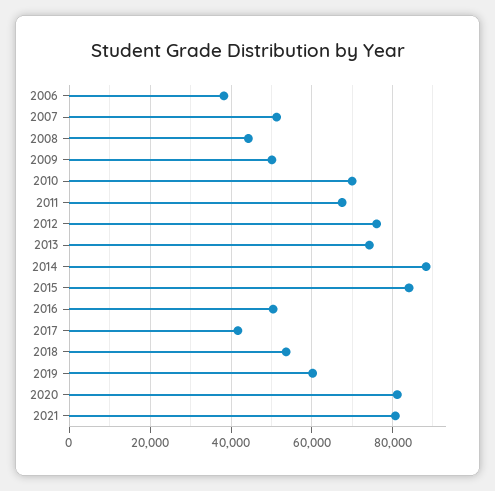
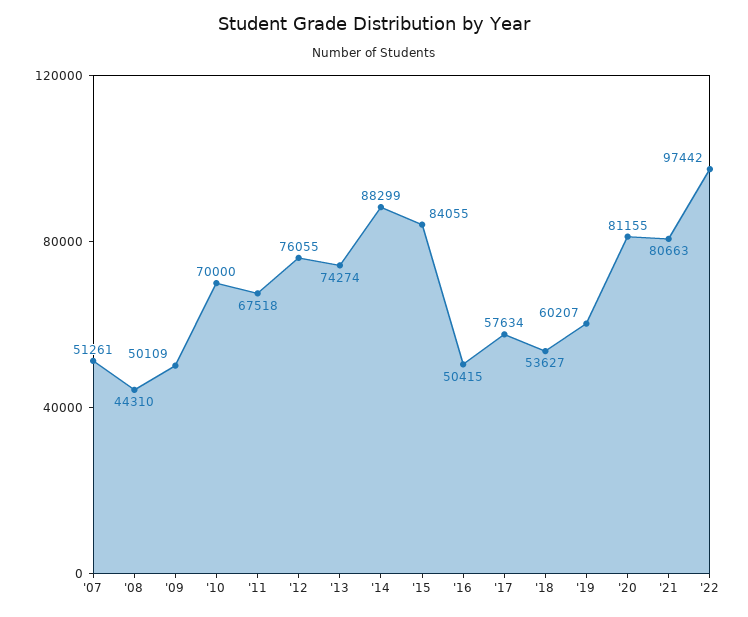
2006: 38000 -> none
2017: 42000 -> 57634
'22: none -> 97442

